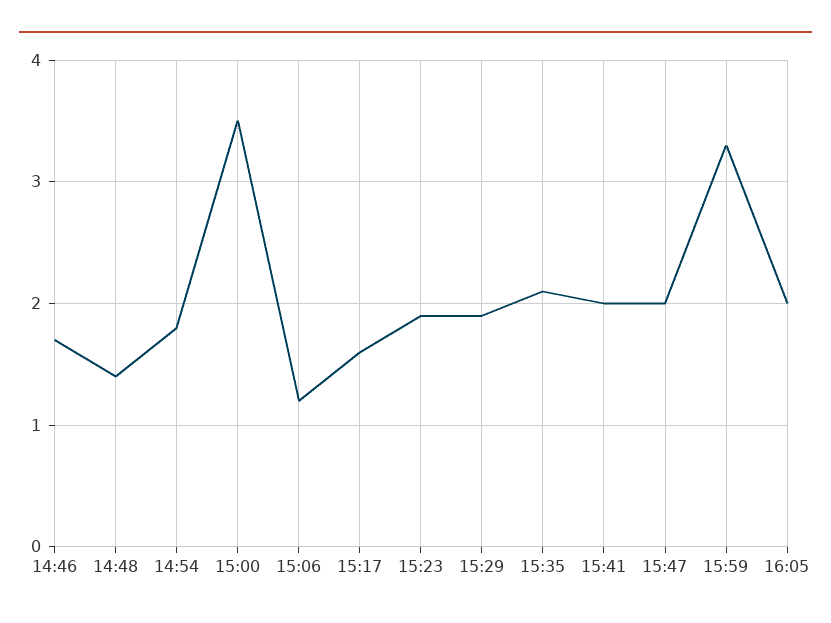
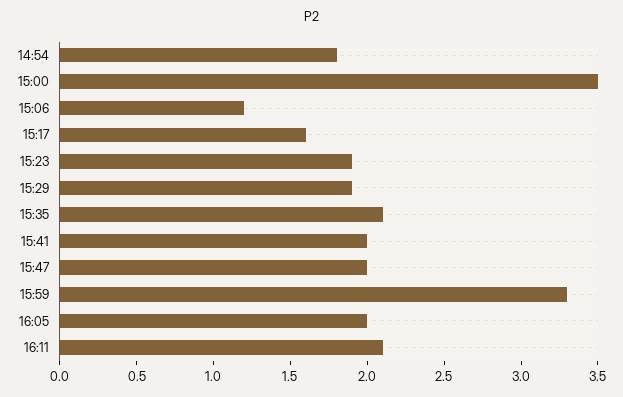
14:46: 1.7 -> none
14:48: 1.4 -> none
16:11: none -> 2.1

